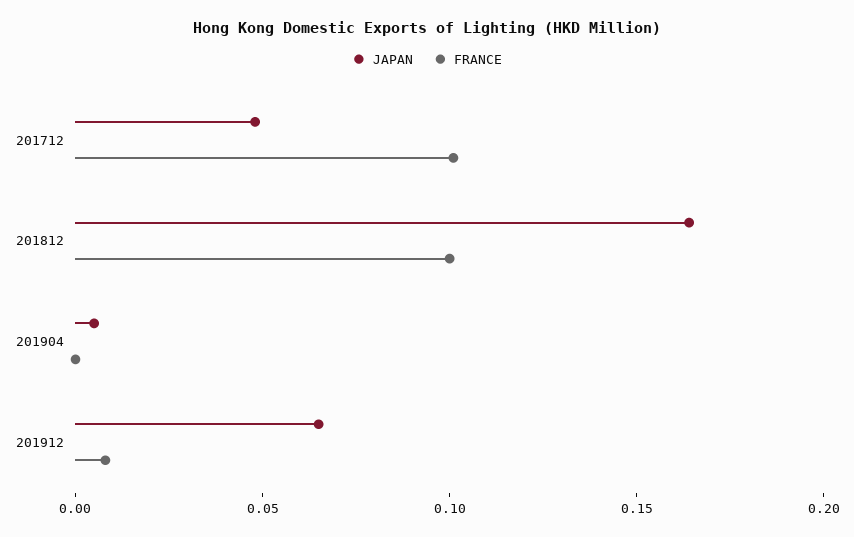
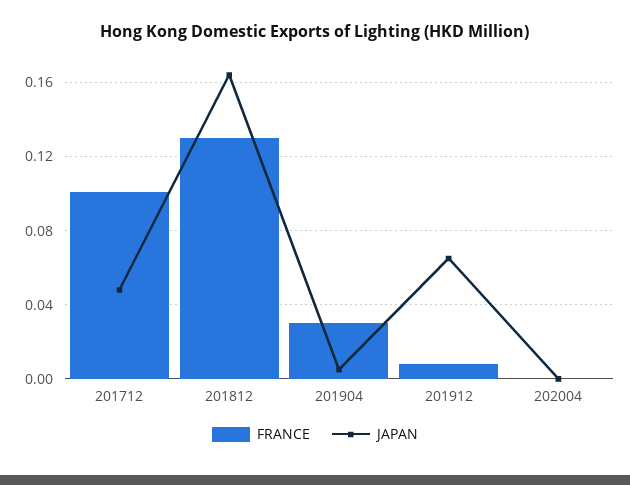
FRANCE, 201812: 0.1 -> 0.13
FRANCE, 201904: 0 -> 0.03
FRANCE, 202004: none -> 0
JAPAN, 202004: none -> 0

